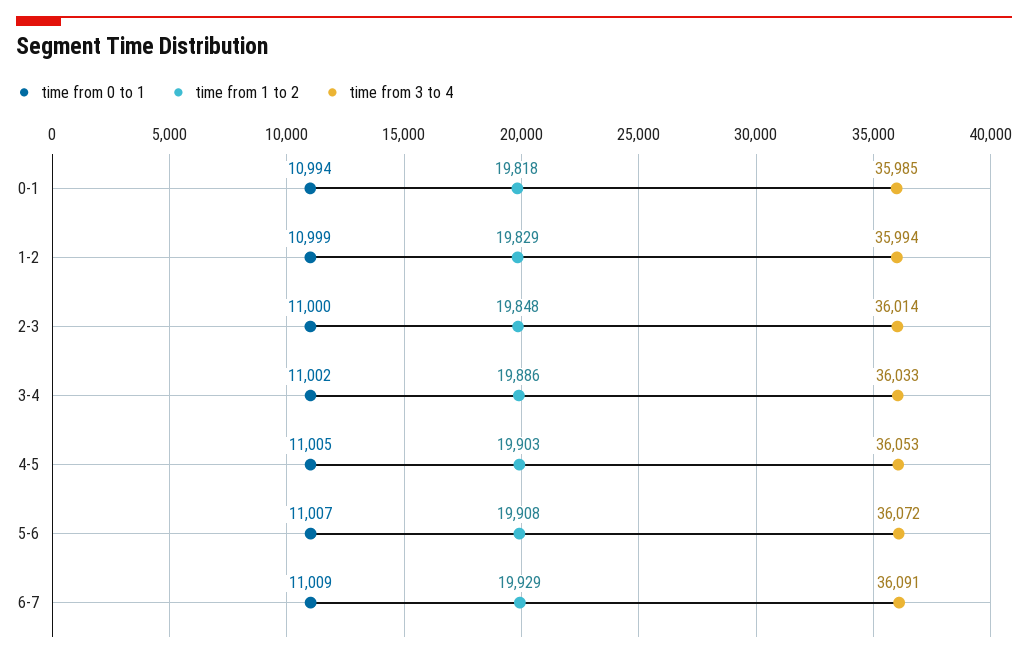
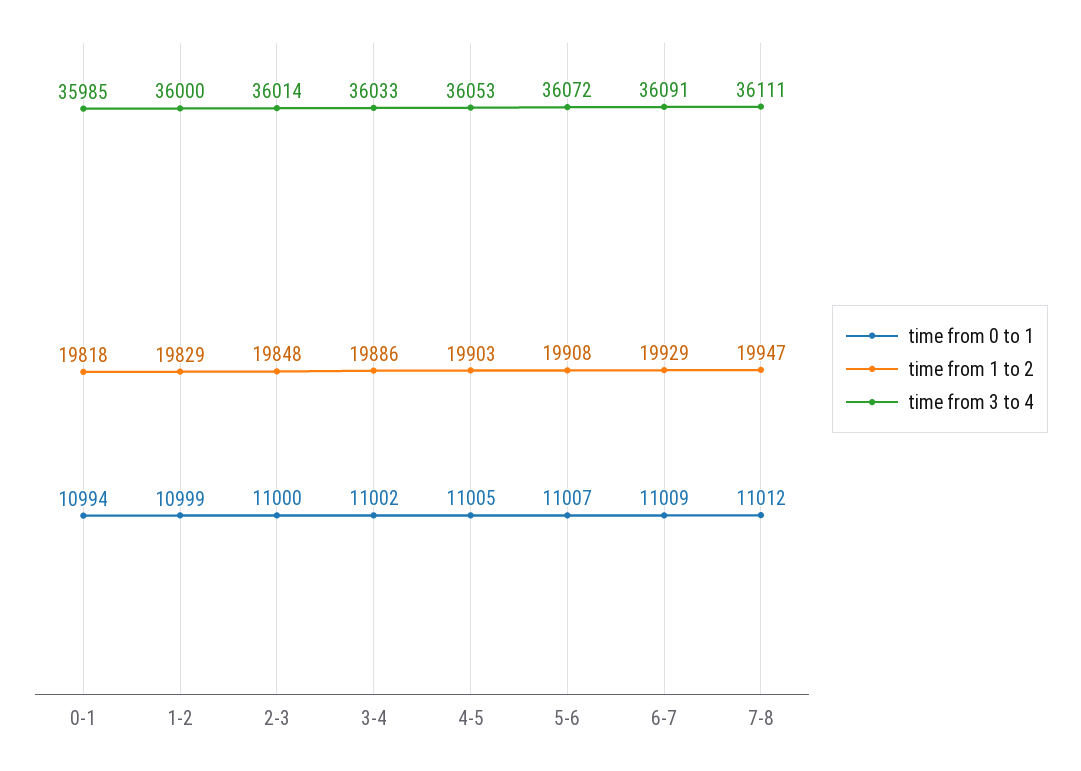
time from 3 to 4, 1-2: 35994 -> 36000
time from 0 to 1, 7-8: none -> 11012
time from 1 to 2, 7-8: none -> 19947
time from 3 to 4, 7-8: none -> 36111

